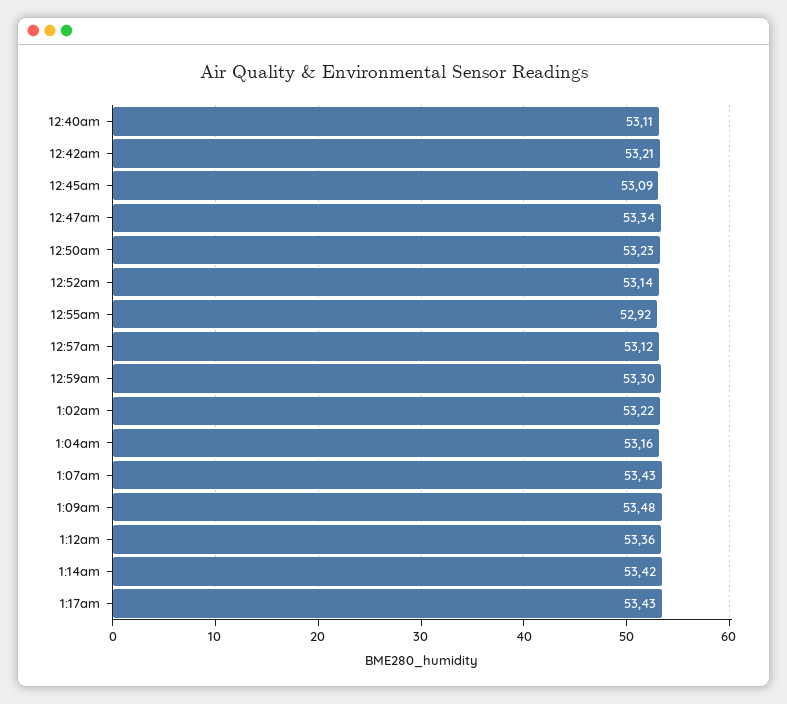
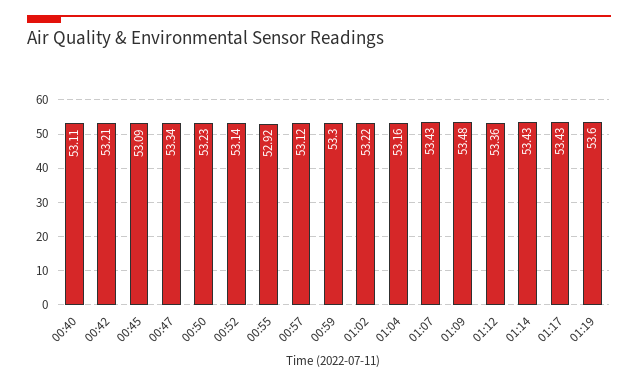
1:14am: 53.42 -> 53.43
01:19: none -> 53.6

